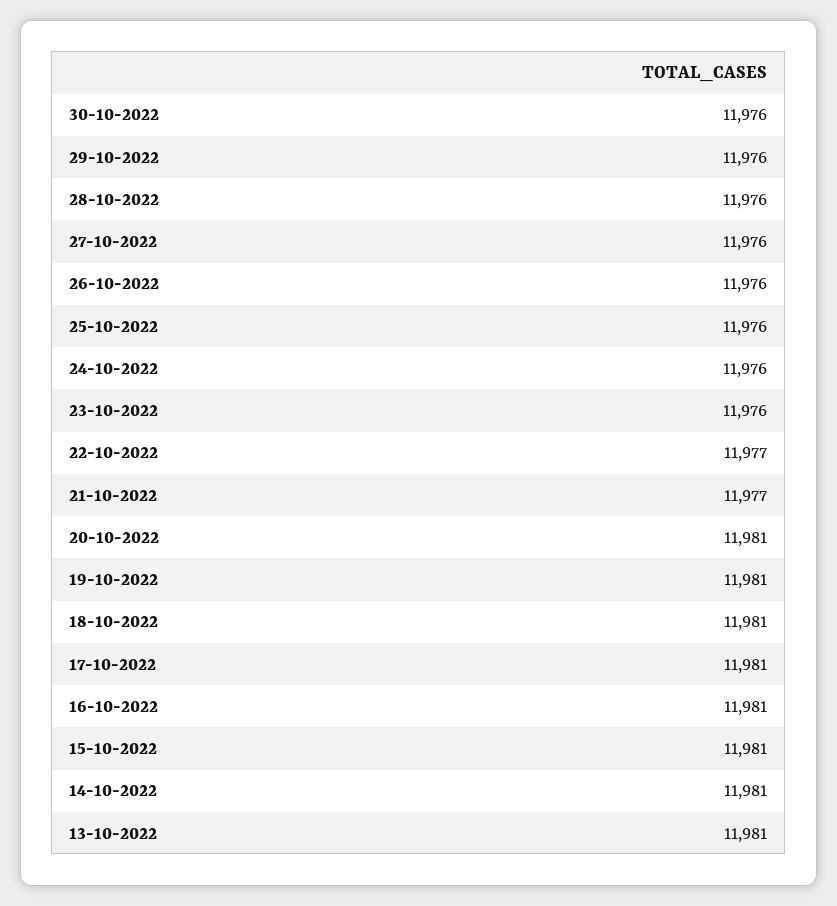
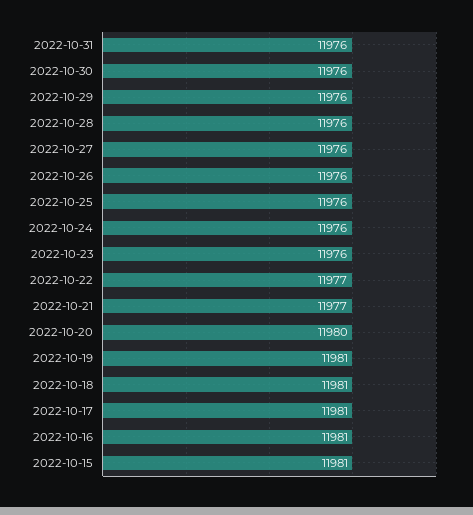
20-10-2022: 11981 -> 11980
14-10-2022: 11981 -> none
13-10-2022: 11981 -> none
2022-10-31: none -> 11976

